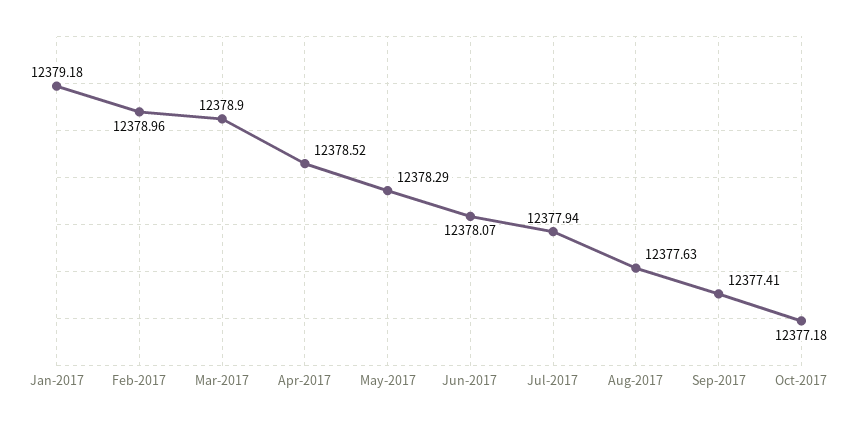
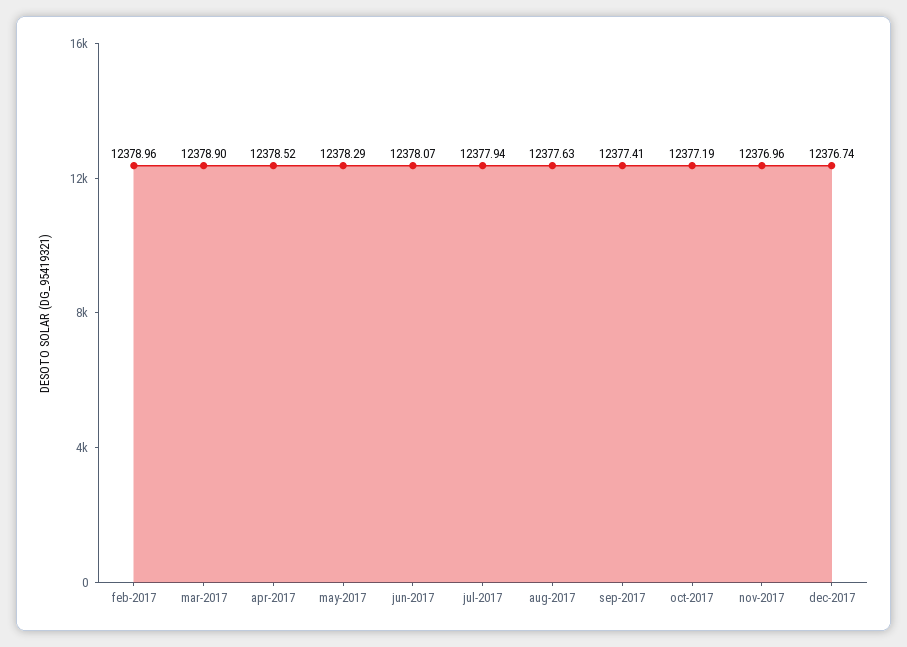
Jan-2017: 12379.18 -> none
Oct-2017: 12377.18 -> 12377.19
nov-2017: none -> 12376.96
dec-2017: none -> 12376.74

